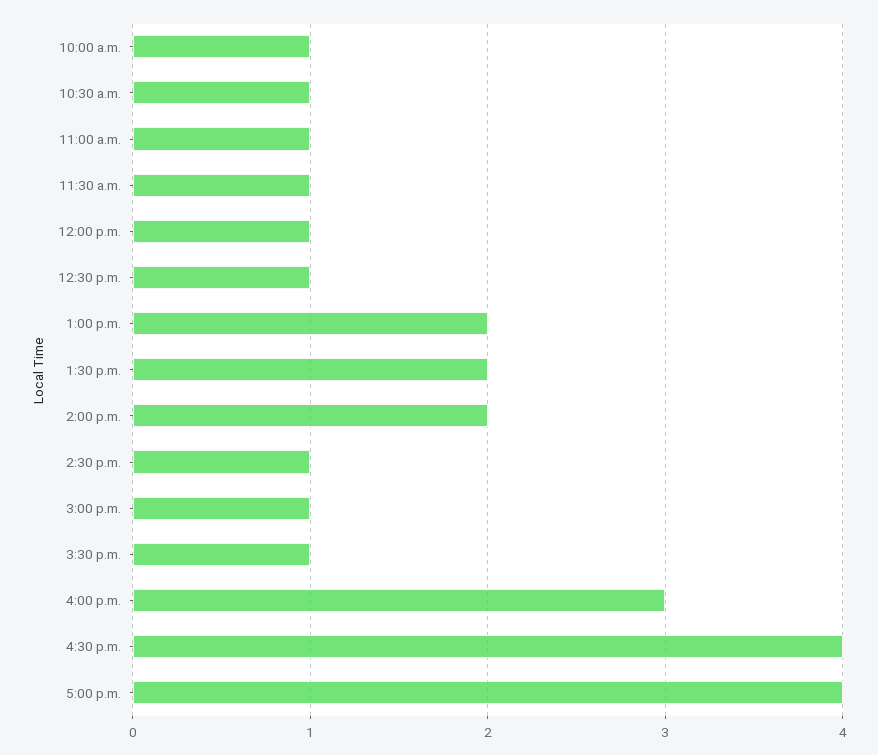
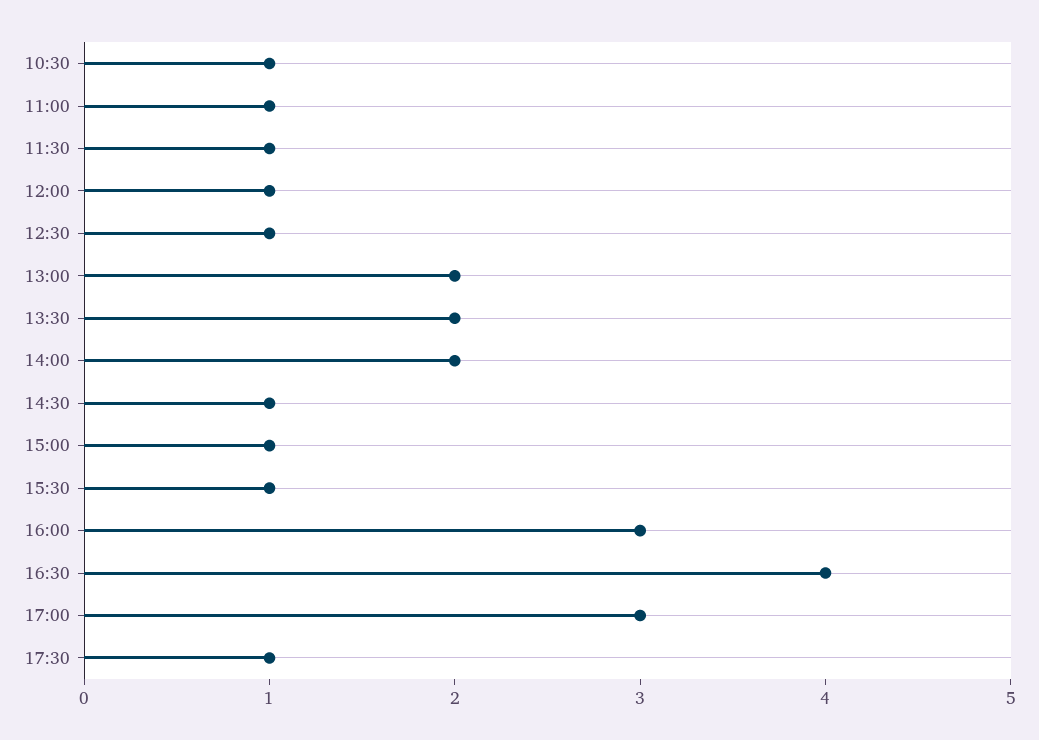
10:00 a.m.: 1 -> none
5:00 p.m.: 4 -> 3
17:30: none -> 1

